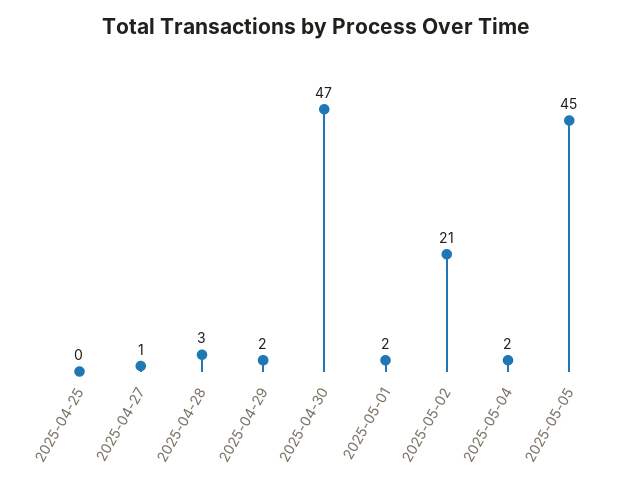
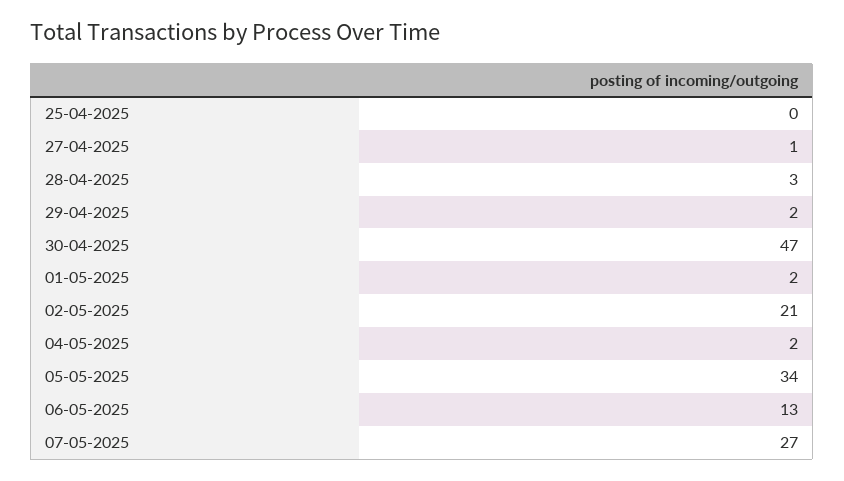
2025-05-05: 45 -> 34
06-05-2025: none -> 13
07-05-2025: none -> 27

